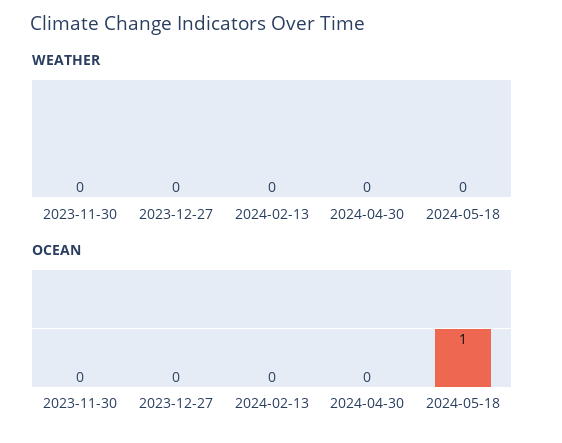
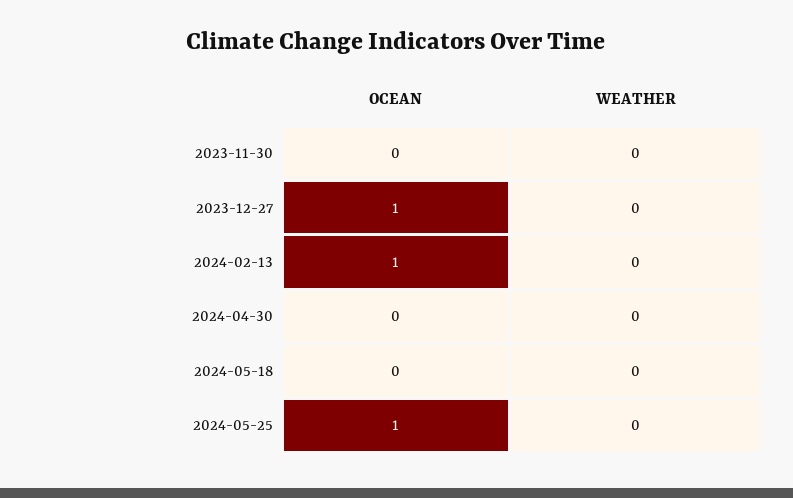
OCEAN, 2023-12-27: 0 -> 1
OCEAN, 2024-02-13: 0 -> 1
OCEAN, 2024-05-18: 1 -> 0
OCEAN, 2024-05-25: none -> 1
WEATHER, 2024-05-25: none -> 0

